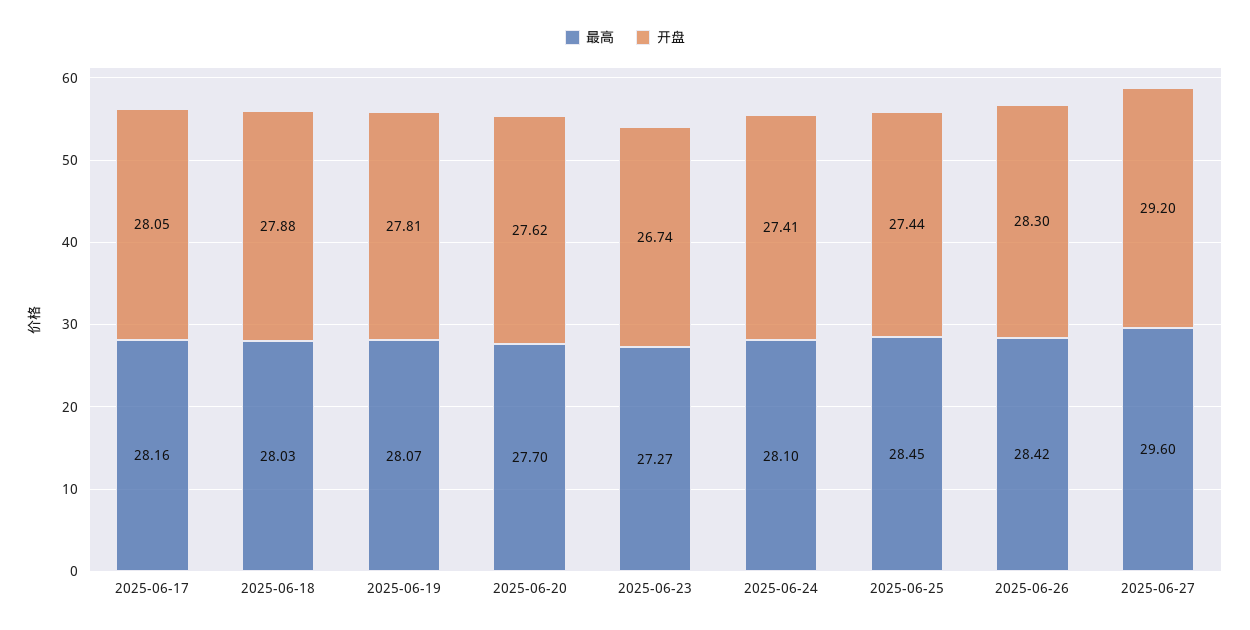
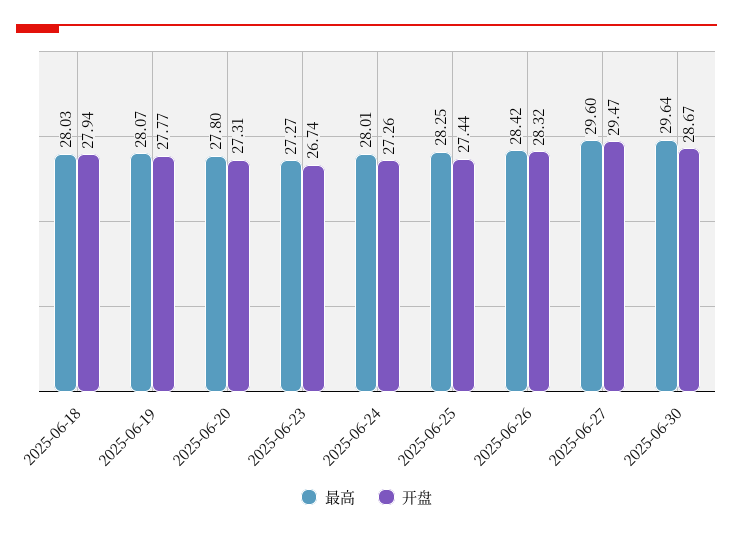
最高, 2025-06-17: 28.16 -> none
开盘, 2025-06-17: 28.05 -> none
开盘, 2025-06-18: 27.88 -> 27.94
开盘, 2025-06-19: 27.81 -> 27.77
最高, 2025-06-20: 27.7 -> 27.8
开盘, 2025-06-20: 27.62 -> 27.31
最高, 2025-06-24: 28.1 -> 28.01
开盘, 2025-06-24: 27.41 -> 27.26
最高, 2025-06-25: 28.45 -> 28.25
开盘, 2025-06-26: 28.3 -> 28.32
开盘, 2025-06-27: 29.2 -> 29.47
最高, 2025-06-30: none -> 29.64
开盘, 2025-06-30: none -> 28.67

